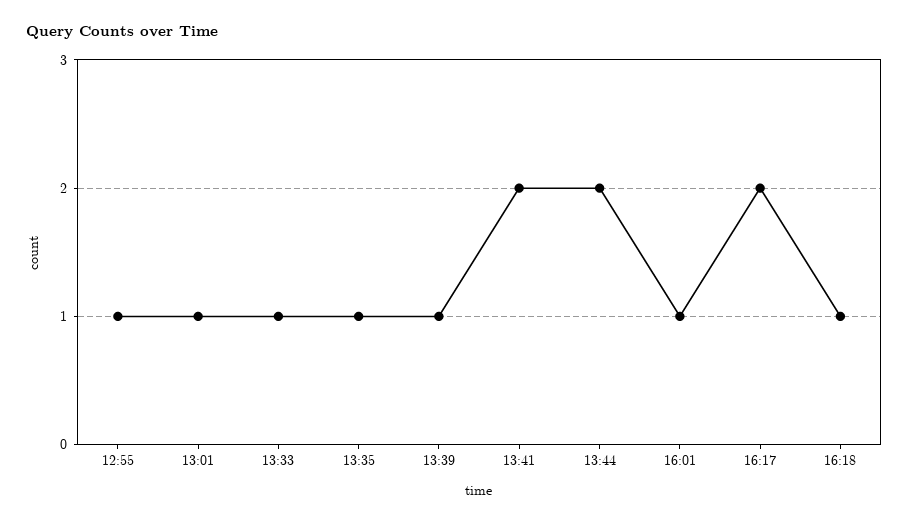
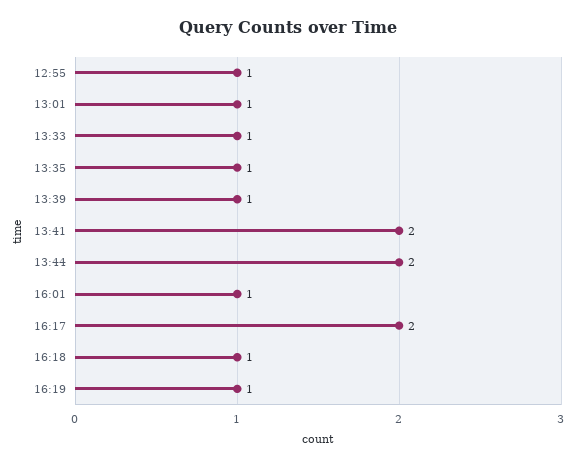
16:19: none -> 1

